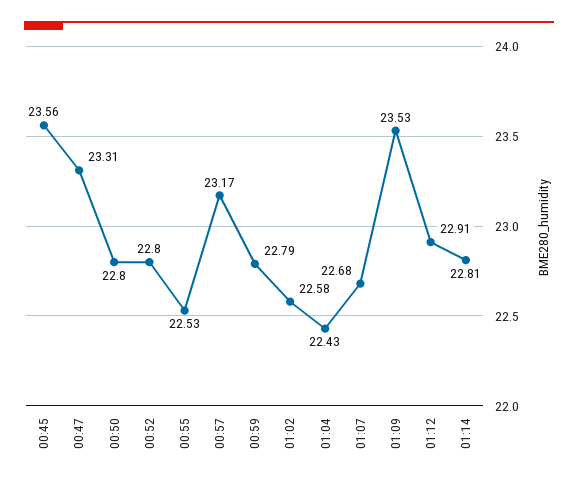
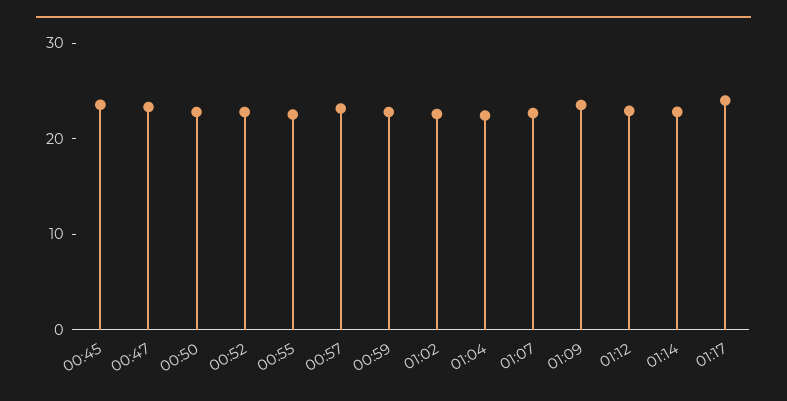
01:17: none -> 24

